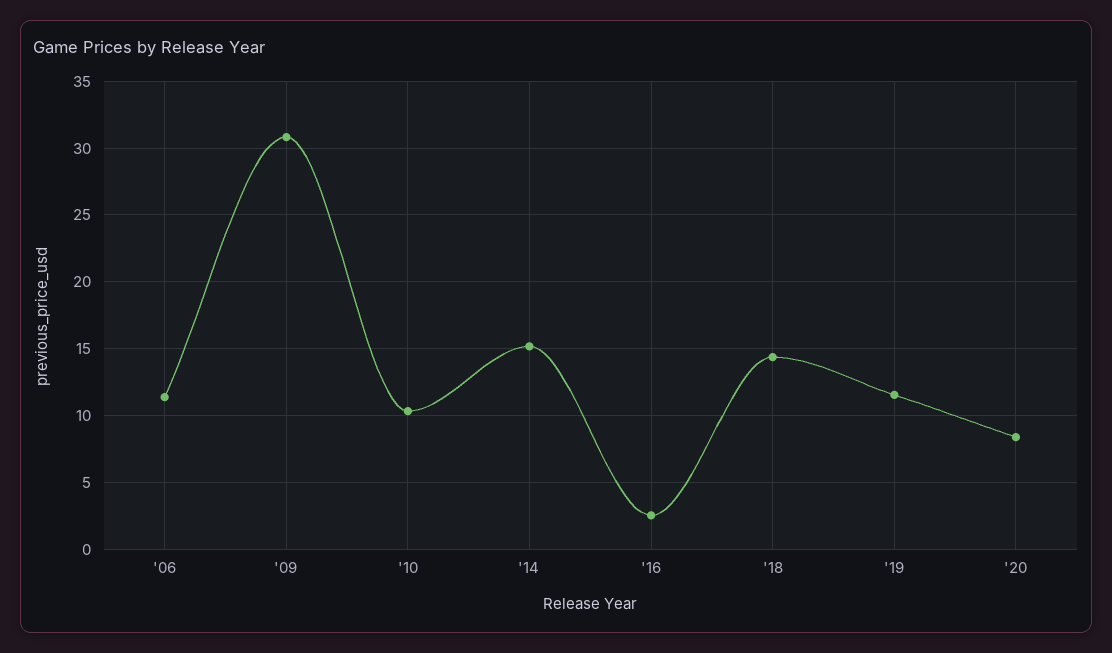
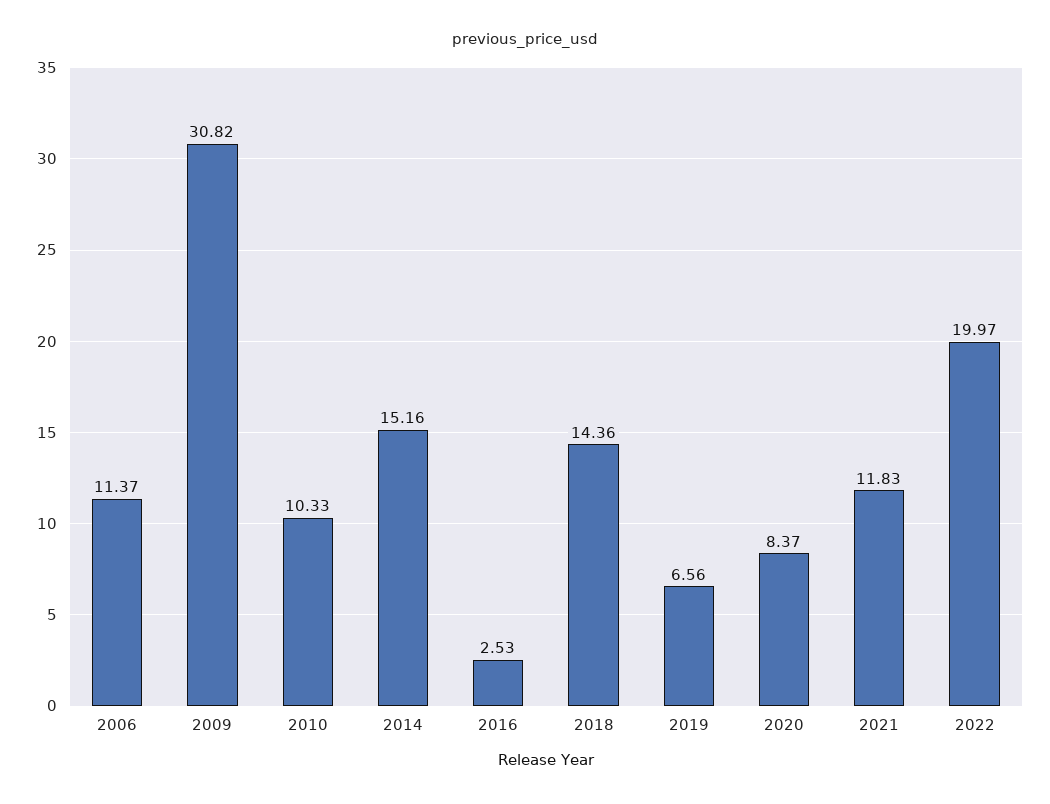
'19: 11.5 -> 6.56
2021: none -> 11.83
2022: none -> 19.97

